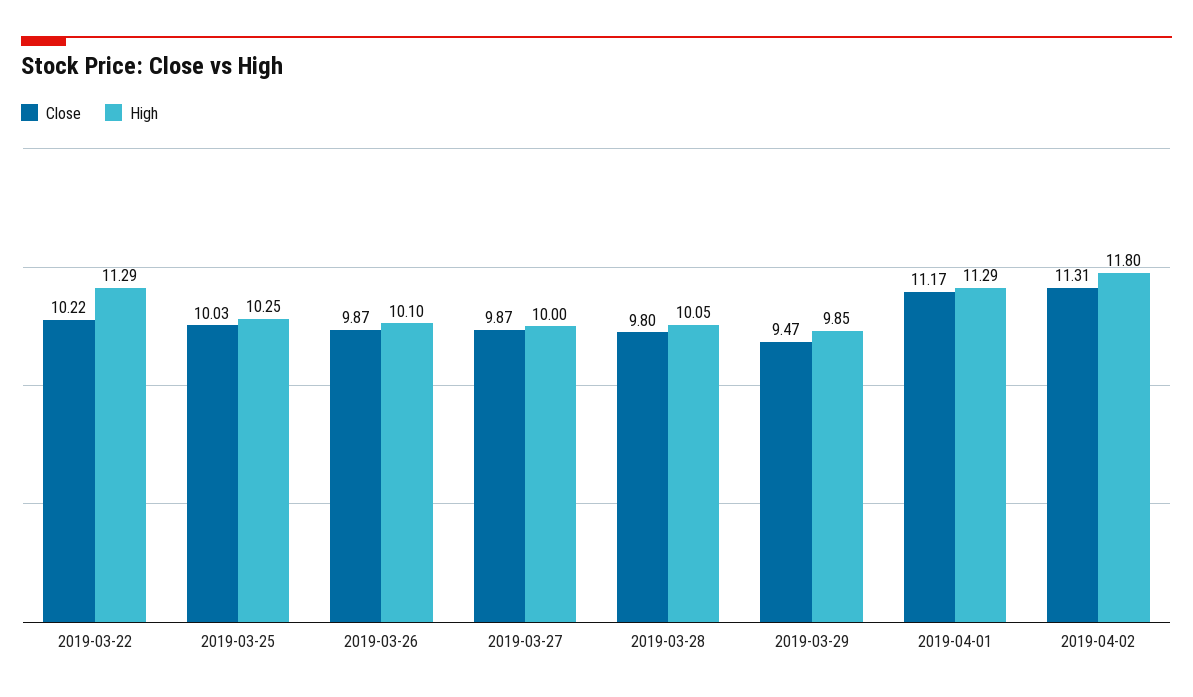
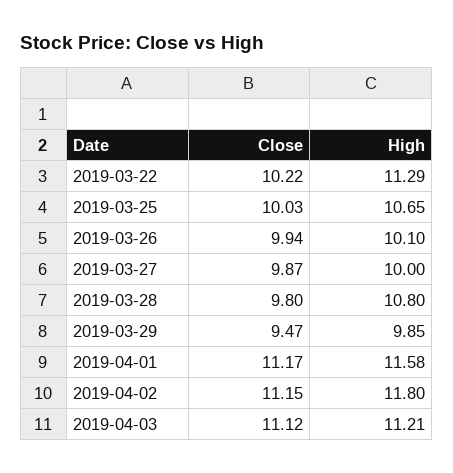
High, 2019-03-25: 10.25 -> 10.65
Close, 2019-03-26: 9.87 -> 9.94
High, 2019-03-28: 10.05 -> 10.8
High, 2019-04-01: 11.29 -> 11.58
Close, 2019-04-02: 11.31 -> 11.15
Close, 2019-04-03: none -> 11.12
High, 2019-04-03: none -> 11.21

